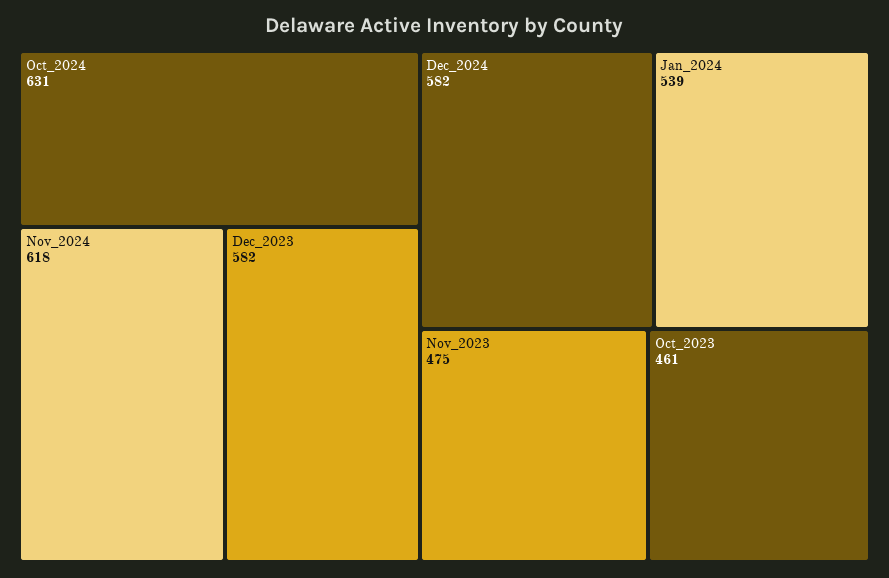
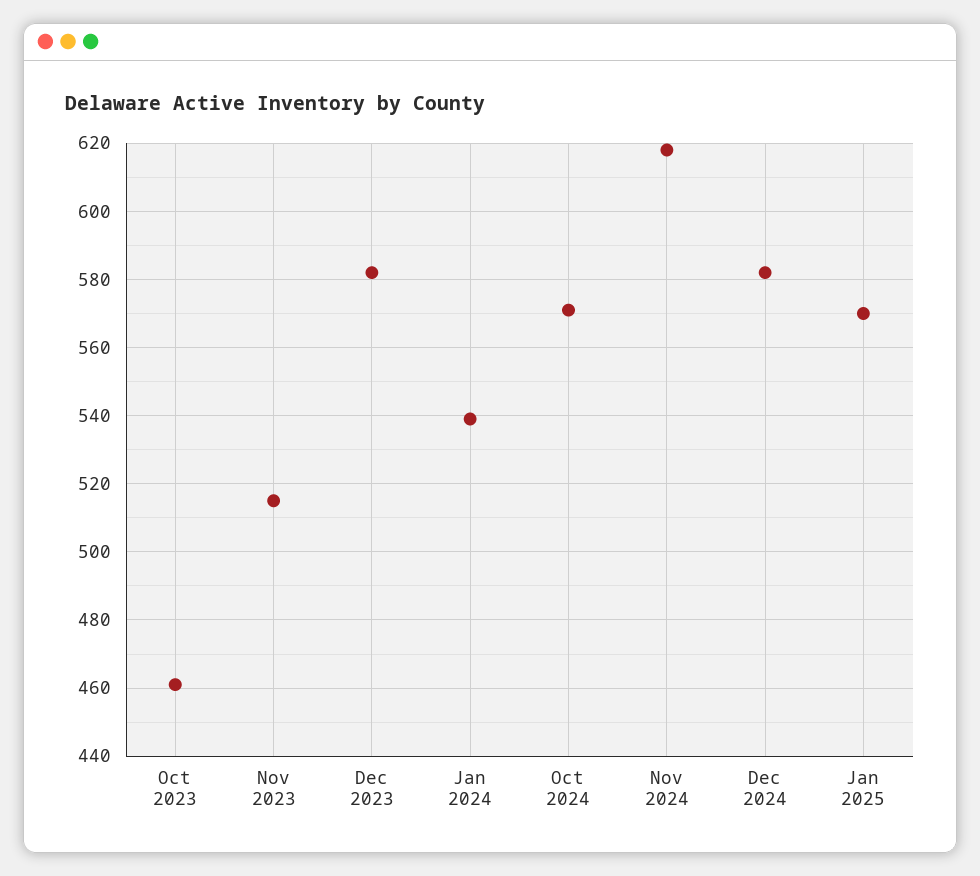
Oct_2024: 631 -> 570
Nov_2023: 475 -> 515
Jan 2025: none -> 570

